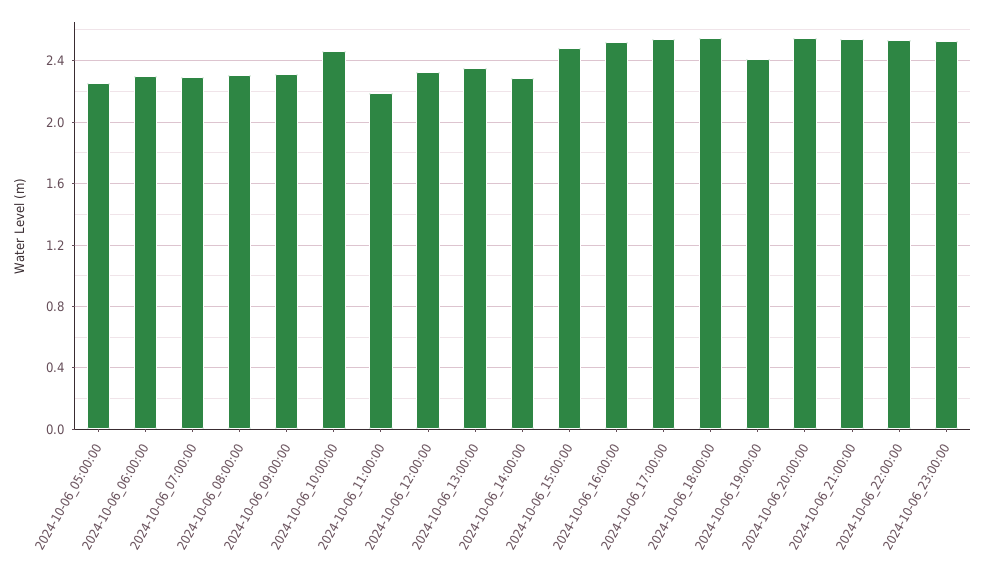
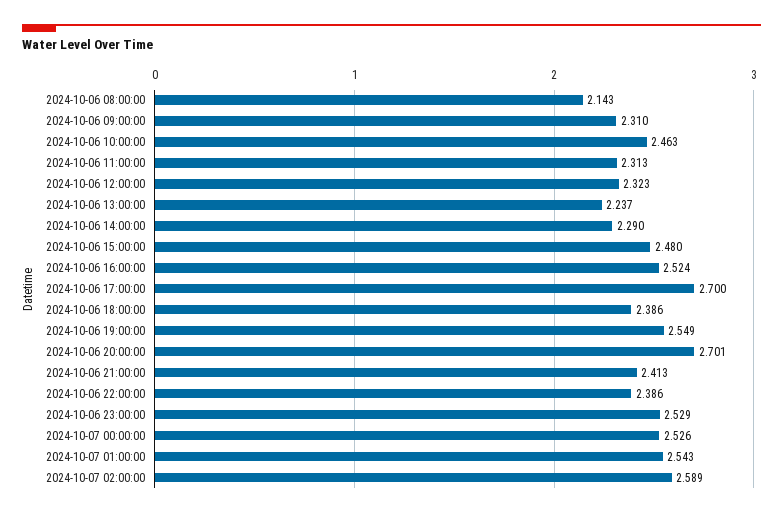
2024-10-06_05:00:00: 2.25 -> none
2024-10-06_06:00:00: 2.3 -> none
2024-10-06_07:00:00: 2.3 -> none
2024-10-06_08:00:00: 2.3 -> 2.143
2024-10-06_11:00:00: 2.2 -> 2.313
2024-10-06_13:00:00: 2.35 -> 2.237
2024-10-06_17:00:00: 2.55 -> 2.7
2024-10-06_18:00:00: 2.55 -> 2.386
2024-10-06_19:00:00: 2.4 -> 2.549
2024-10-06_20:00:00: 2.55 -> 2.701
2024-10-06_21:00:00: 2.55 -> 2.413
2024-10-06_22:00:00: 2.55 -> 2.386
2024-10-07 00:00:00: none -> 2.526
2024-10-07 01:00:00: none -> 2.543
2024-10-07 02:00:00: none -> 2.589

